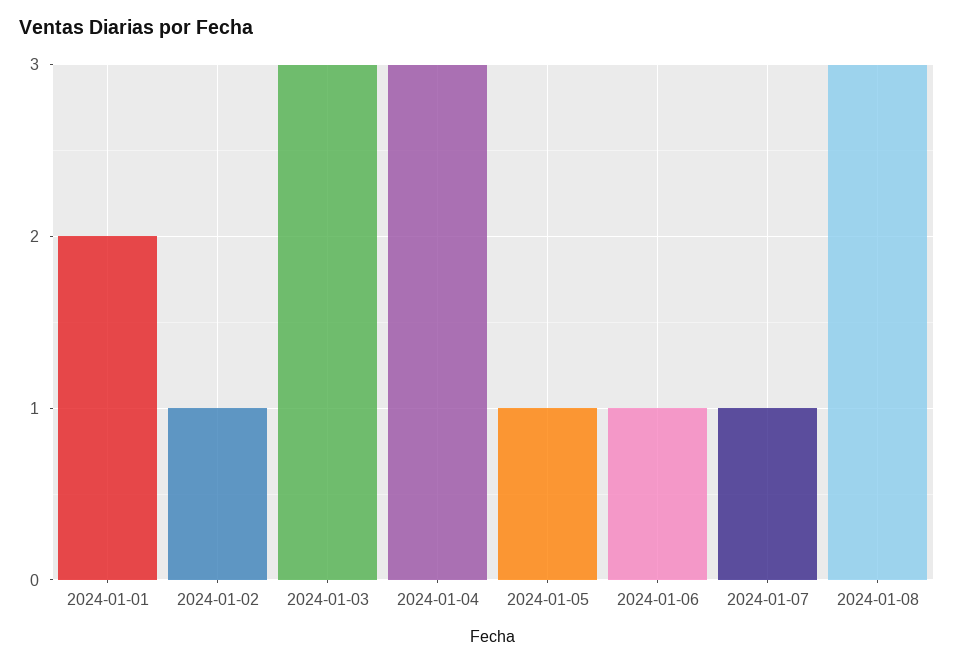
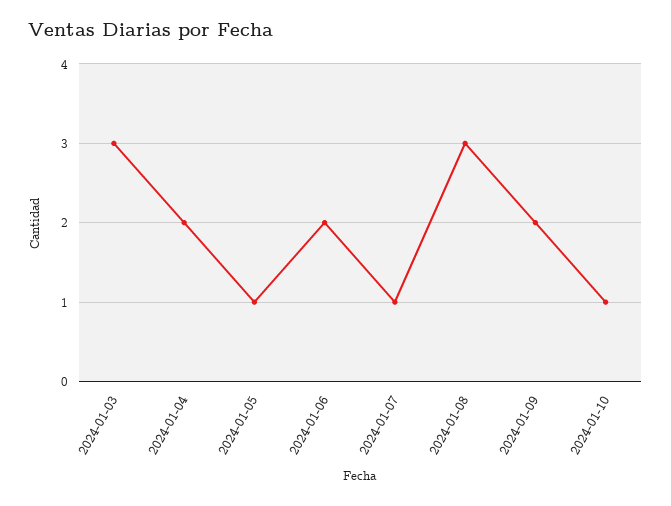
2024-01-01: 2 -> none
2024-01-02: 1 -> none
2024-01-04: 3 -> 2
2024-01-06: 1 -> 2
2024-01-09: none -> 2
2024-01-10: none -> 1

